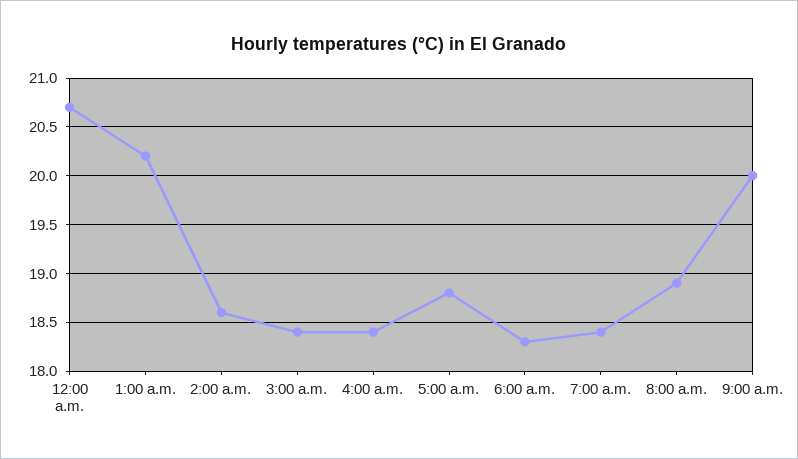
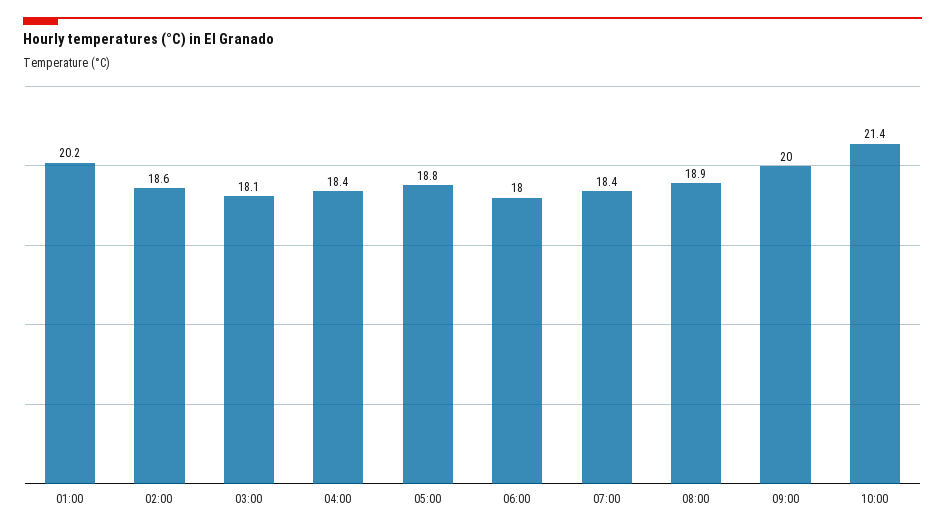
12:00 a.m.: 20.7 -> none
3:00 a.m.: 18.4 -> 18.1
6:00 a.m.: 18.3 -> 18
10:00: none -> 21.4

